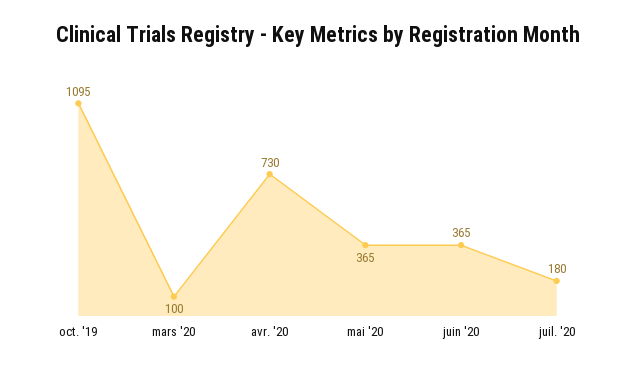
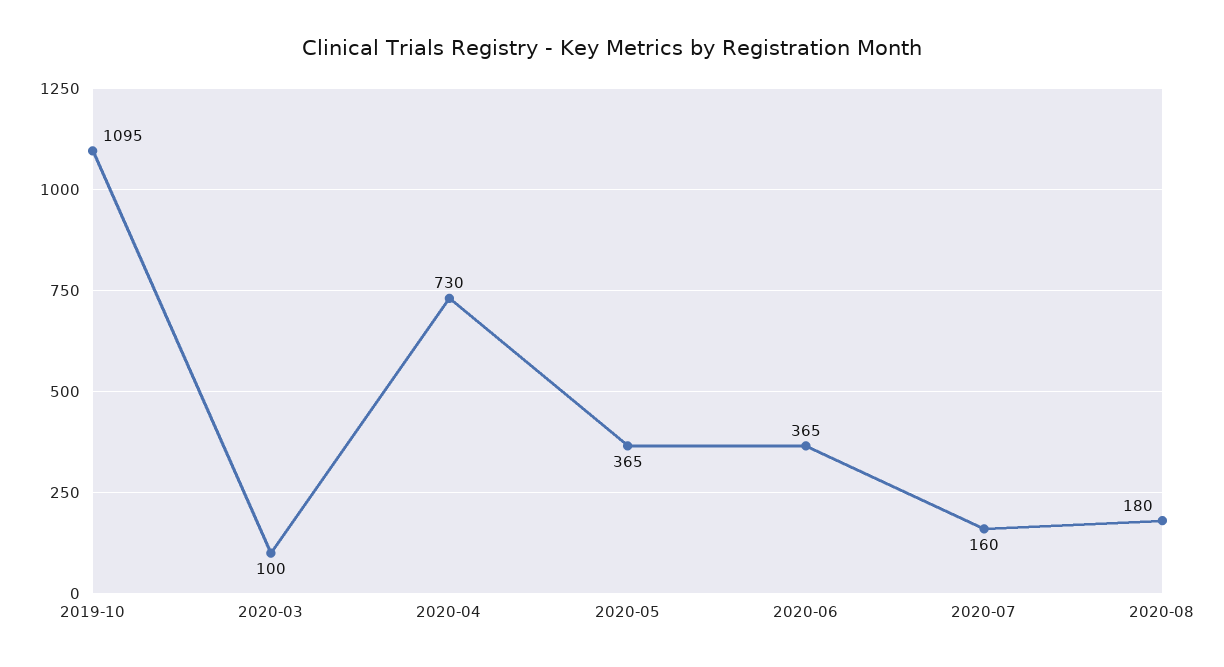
juil. '20: 180 -> 160
2020-08: none -> 180

